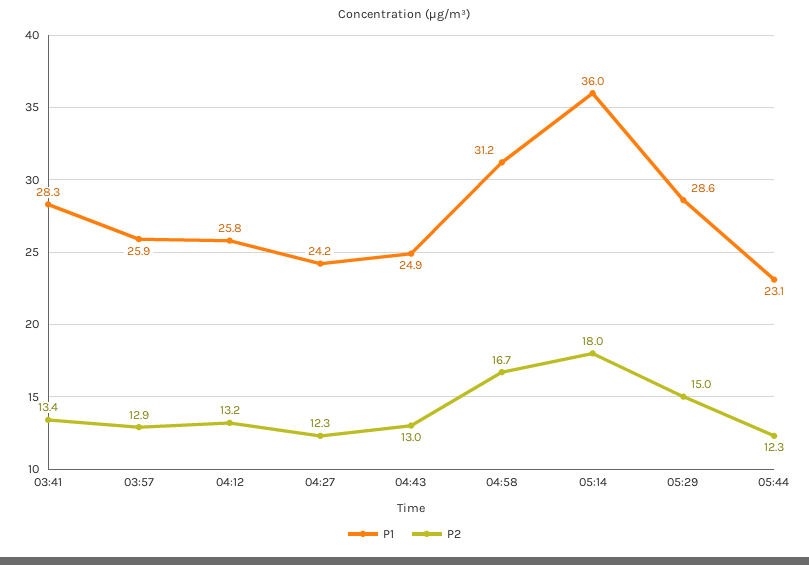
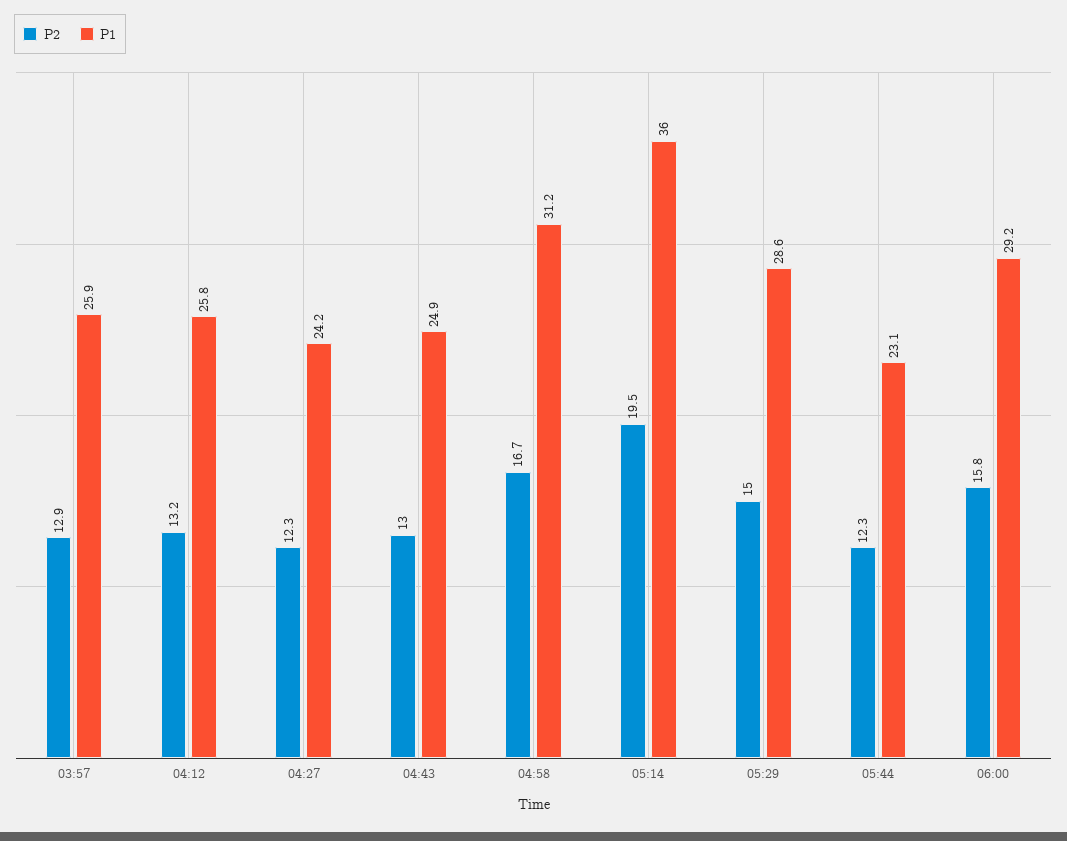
P1, 03:41: 28.3 -> none
P2, 03:41: 13.4 -> none
P2, 05:14: 18 -> 19.5
P2, 06:00: none -> 15.8
P1, 06:00: none -> 29.2

